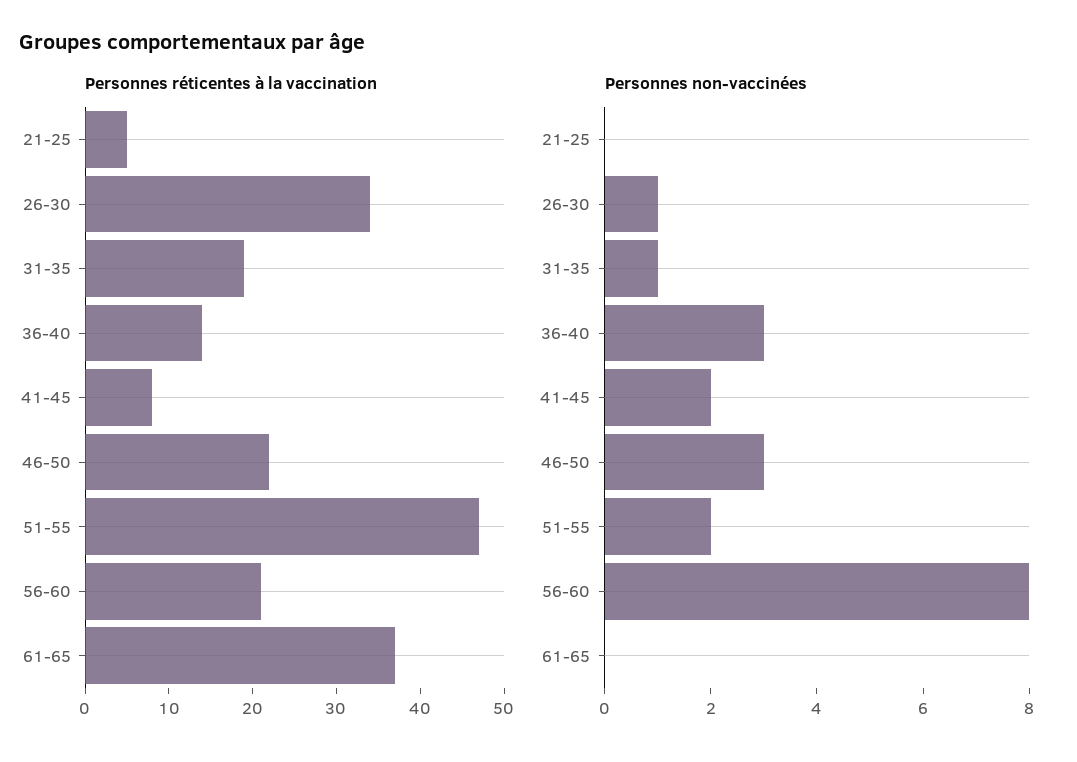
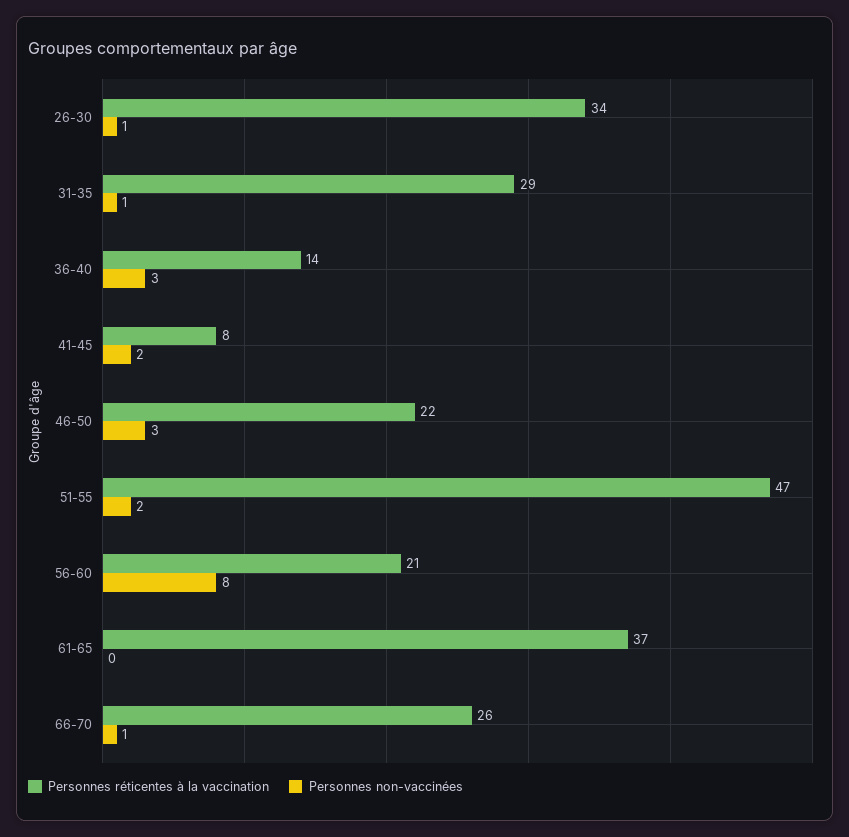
Personnes réticentes à la vaccination, 21-25: 5 -> none
Personnes réticentes à la vaccination, 31-35: 19 -> 29
Personnes non-vaccinées, 21-25: 0 -> none
Personnes réticentes à la vaccination, 66-70: none -> 26
Personnes non-vaccinées, 66-70: none -> 1

